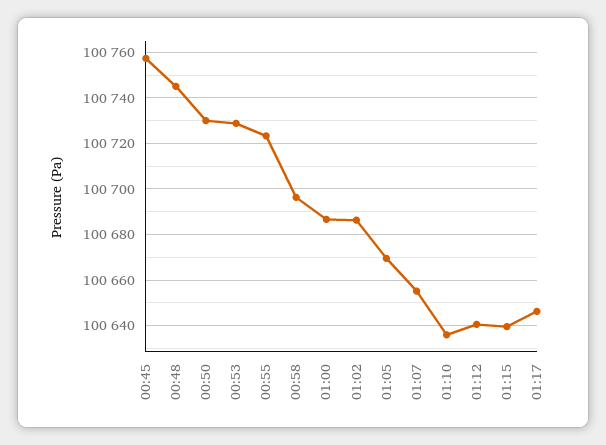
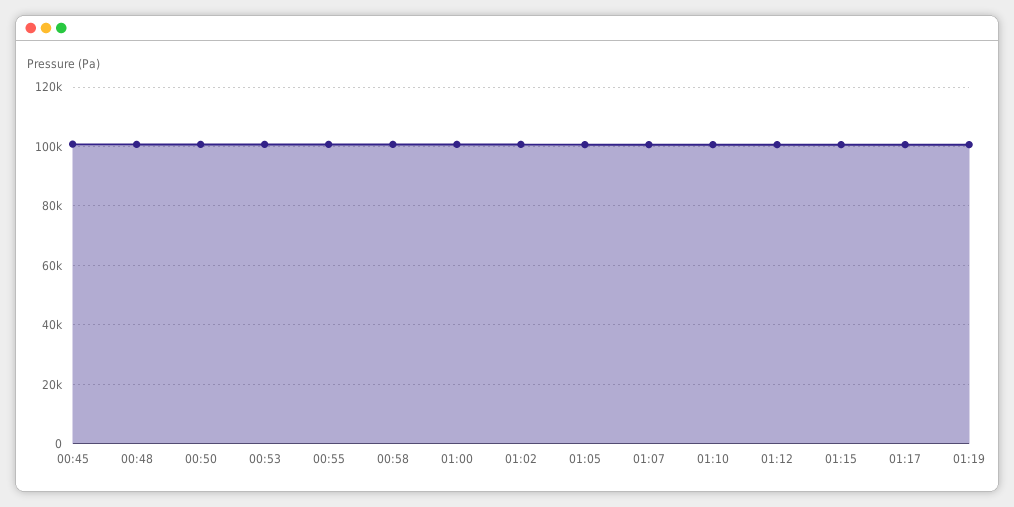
01:19: none -> 100000

